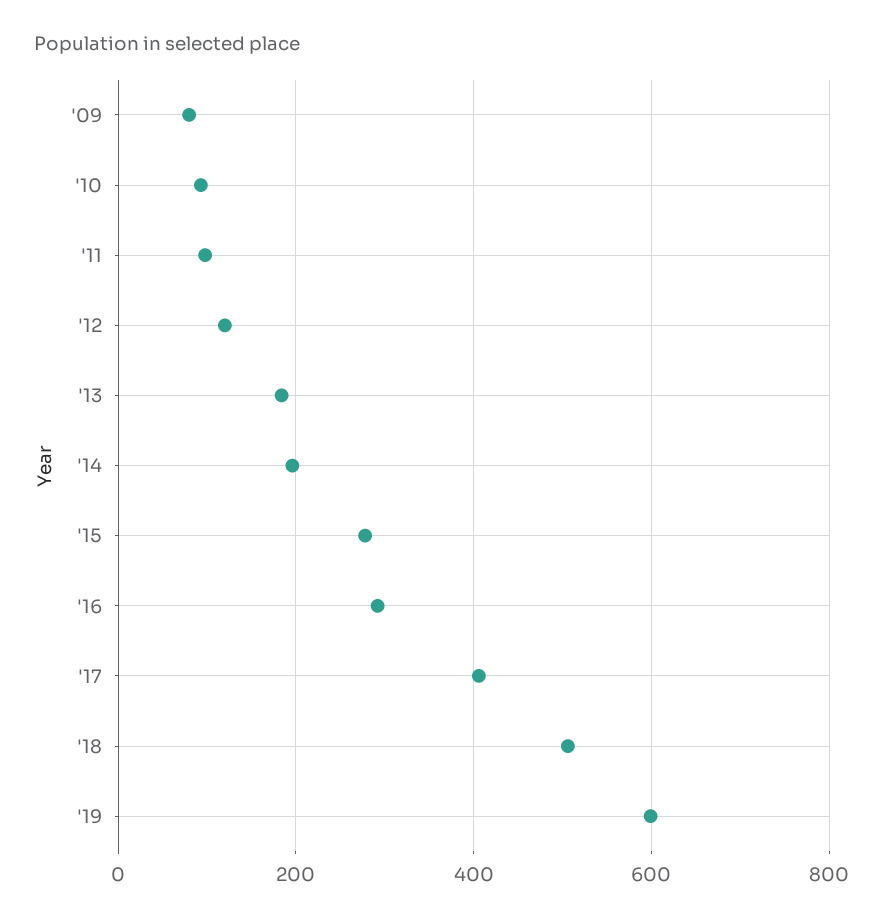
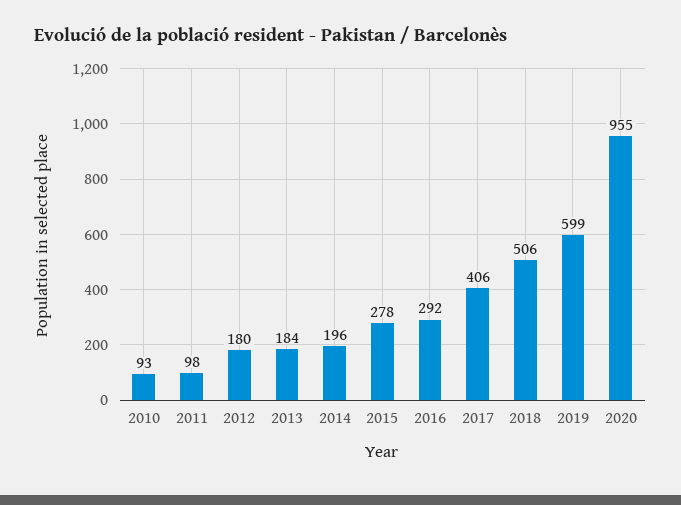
'09: 80 -> none
'12: 120 -> 180
2020: none -> 955

